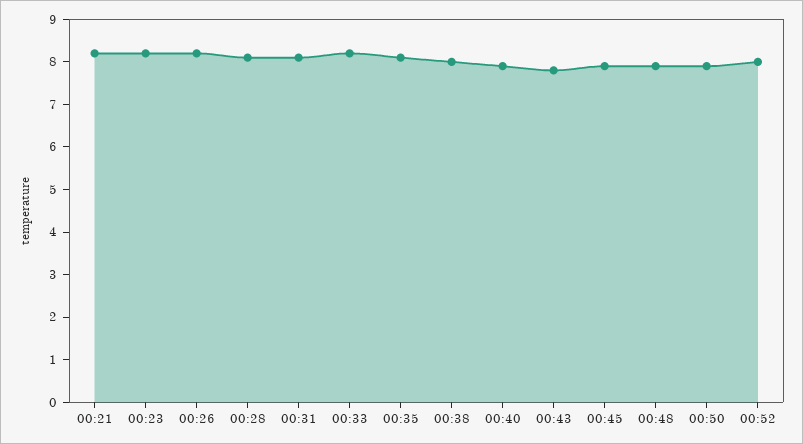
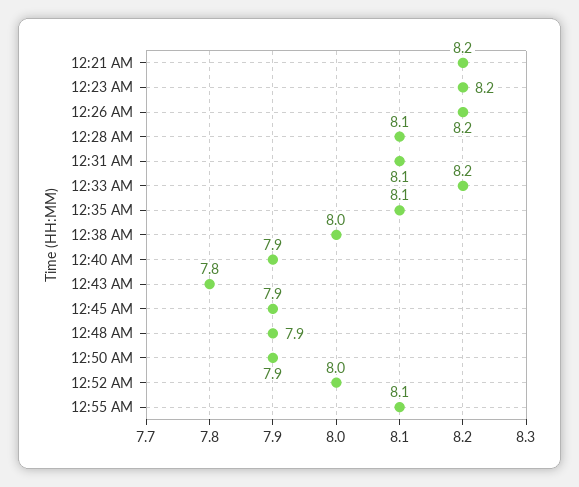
12:55 AM: none -> 8.1

